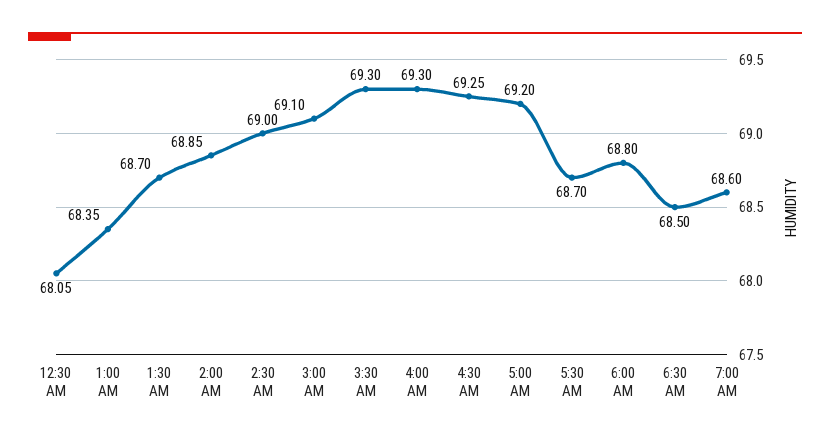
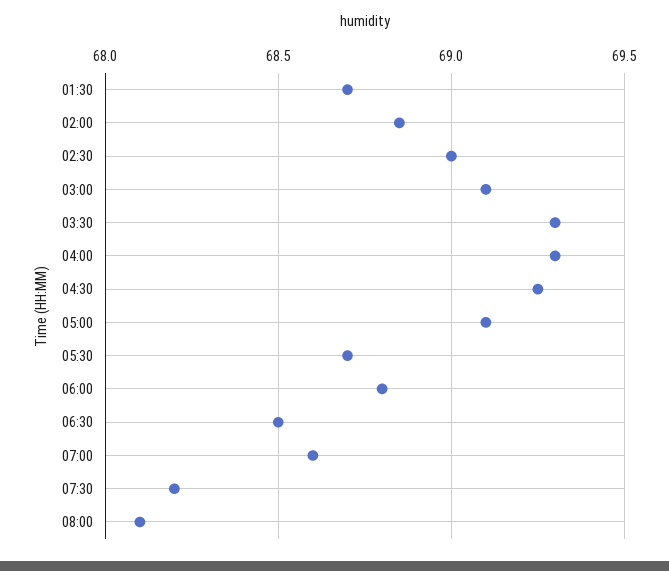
12:30 AM: 68.05 -> none
1:00 AM: 68.35 -> none
5:00 AM: 69.2 -> 69.1
07:30: none -> 68.2
08:00: none -> 68.1

